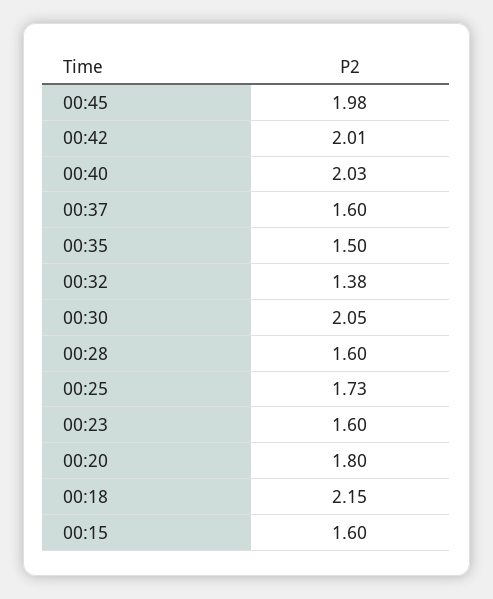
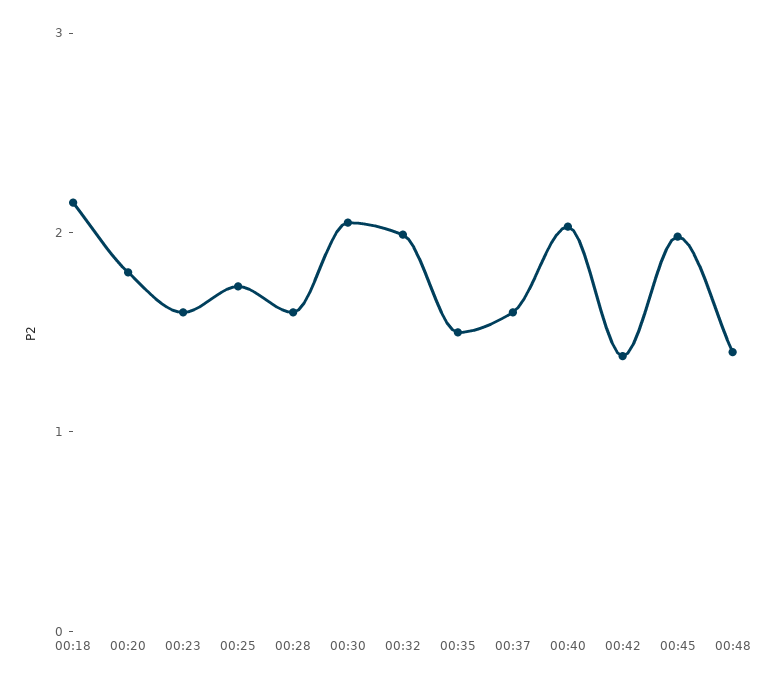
00:42: 2.01 -> 1.4
00:32: 1.38 -> 2
00:15: 1.6 -> none
00:48: none -> 1.4

